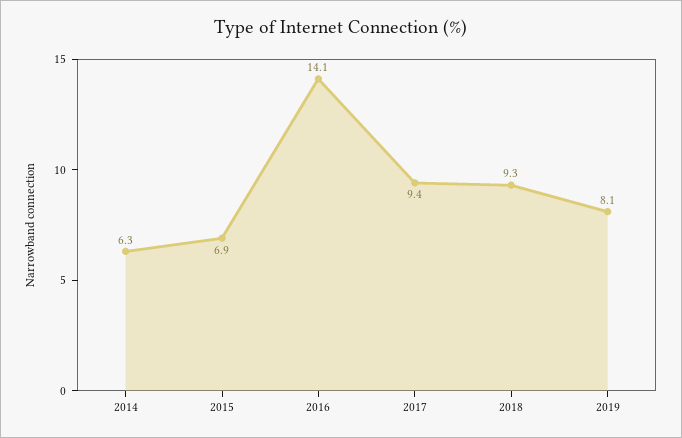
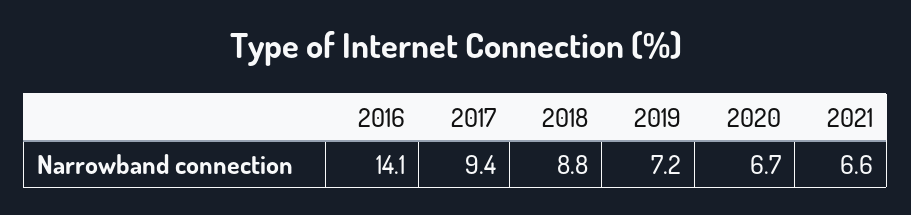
2014: 6.3 -> none
2015: 6.9 -> none
2018: 9.3 -> 8.8
2019: 8.1 -> 7.2
2020: none -> 6.7
2021: none -> 6.6

